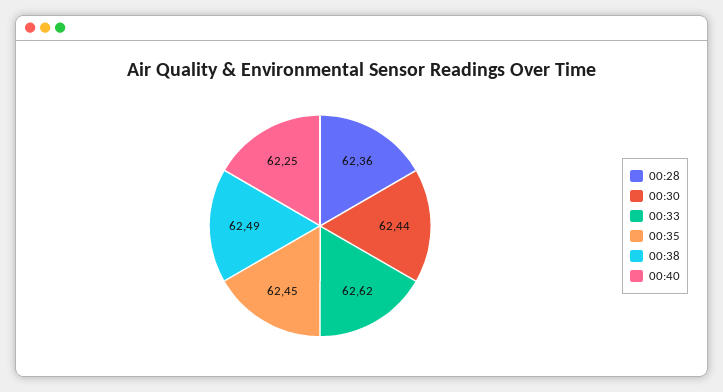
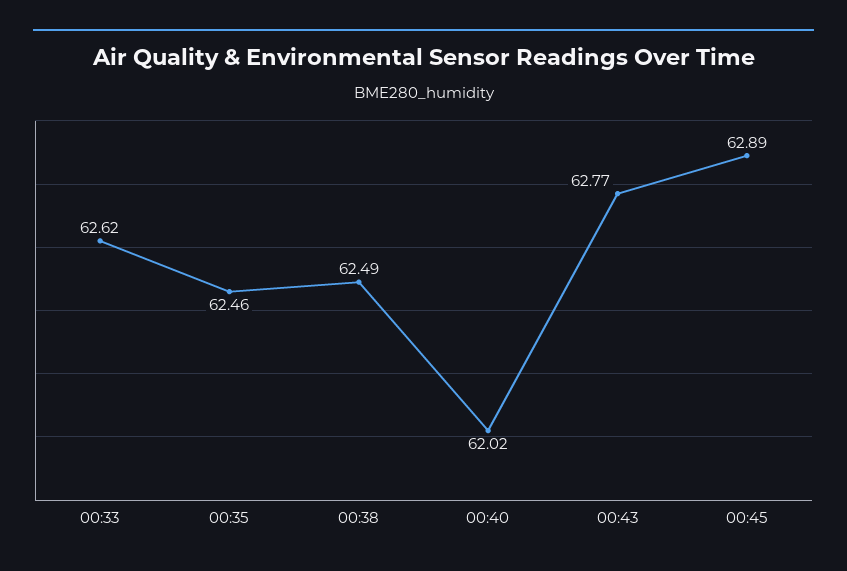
00:28: 62.36 -> none
00:30: 62.44 -> none
00:35: 62.45 -> 62.46
00:40: 62.25 -> 62.02
00:43: none -> 62.77
00:45: none -> 62.89

